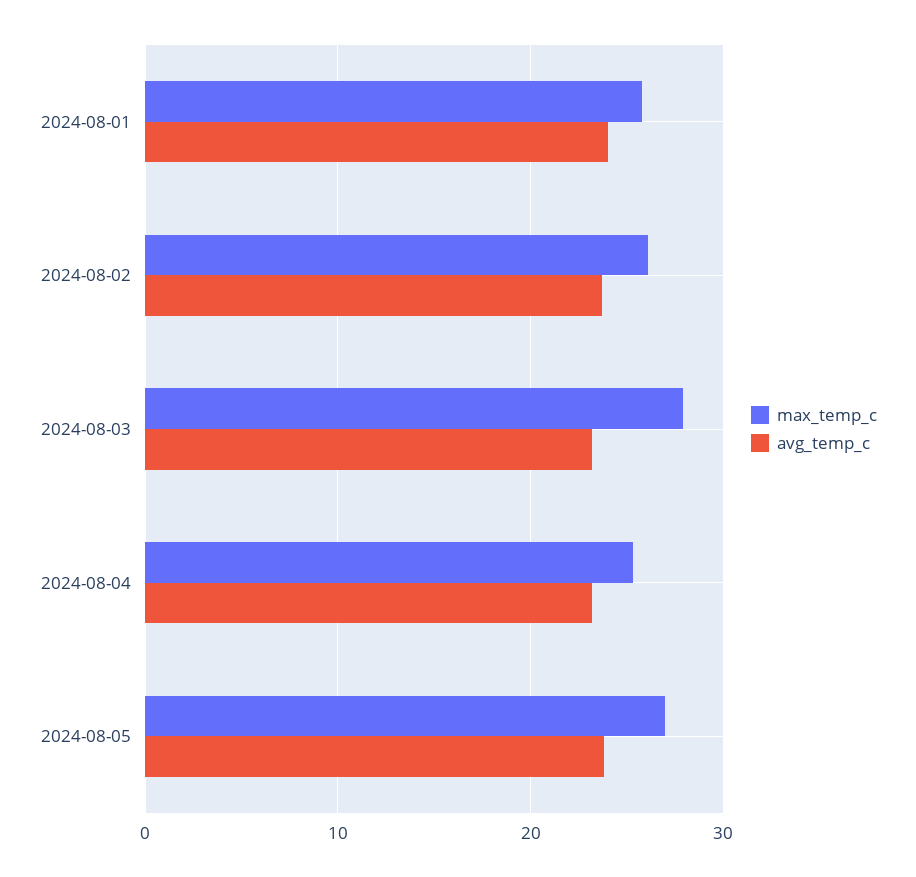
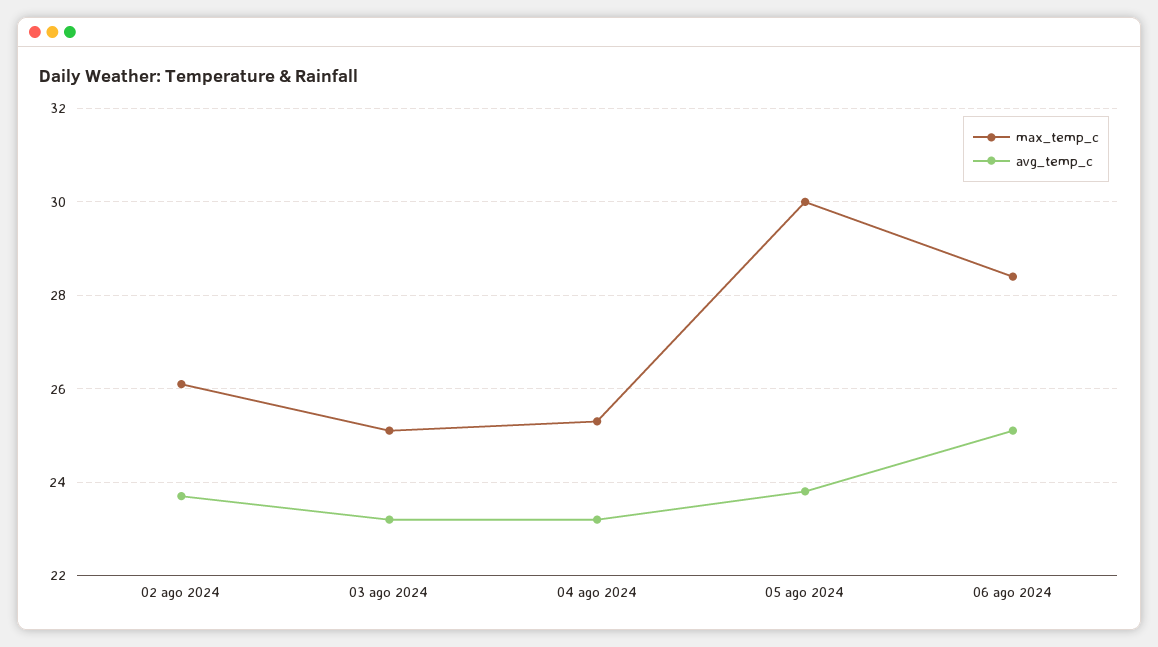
max_temp_c, 2024-08-01: 26 -> none
avg_temp_c, 2024-08-01: 24 -> none
max_temp_c, 2024-08-03: 28 -> 25
max_temp_c, 2024-08-05: 27 -> 30
max_temp_c, 06 ago 2024: none -> 28.5
avg_temp_c, 06 ago 2024: none -> 25

